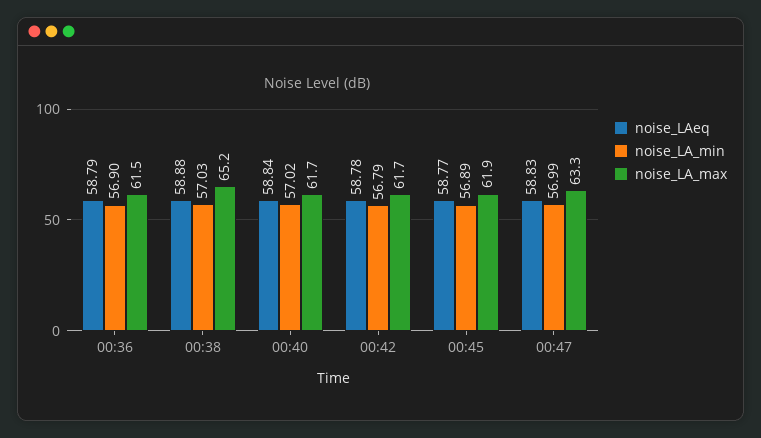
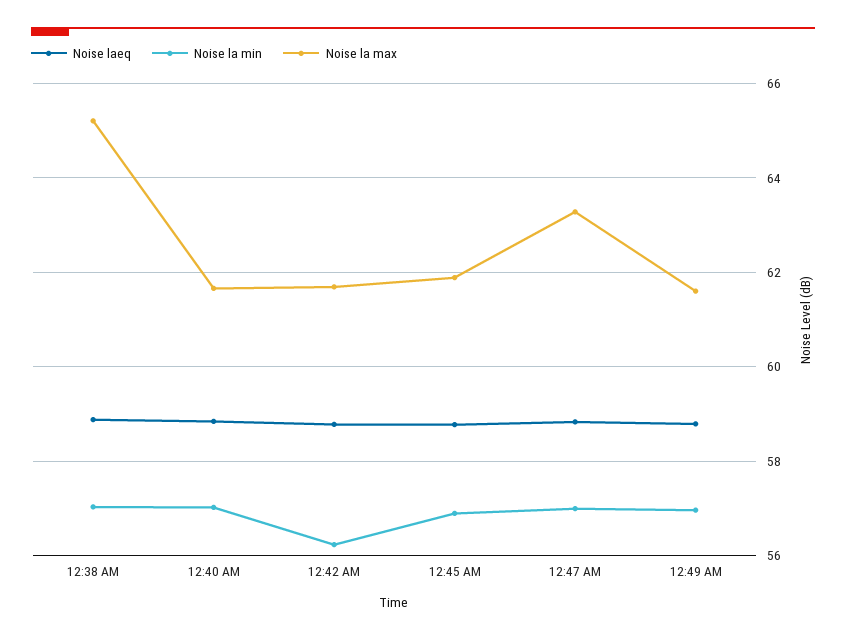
noise_LAeq, 00:36: 58.79 -> none
noise_LA_min, 00:36: 56.9 -> none
noise_LA_max, 00:36: 61.5 -> none
noise_LA_min, 00:42: 56.79 -> 56.2
noise_LAeq, 12:49 AM: none -> 58.8
noise_LA_min, 12:49 AM: none -> 57
noise_LA_max, 12:49 AM: none -> 61.6

